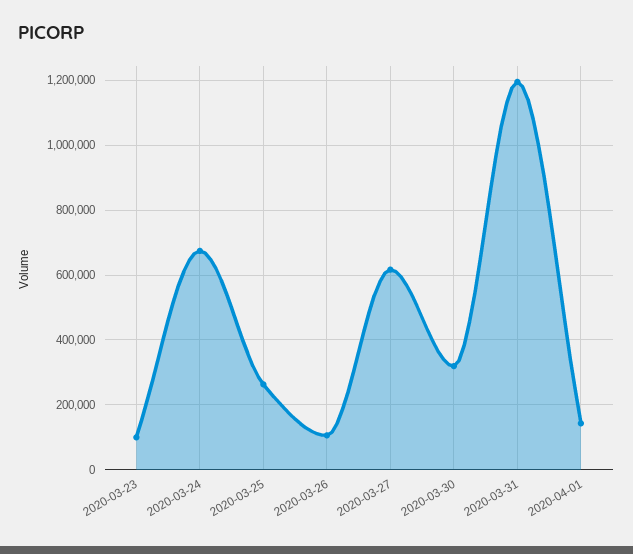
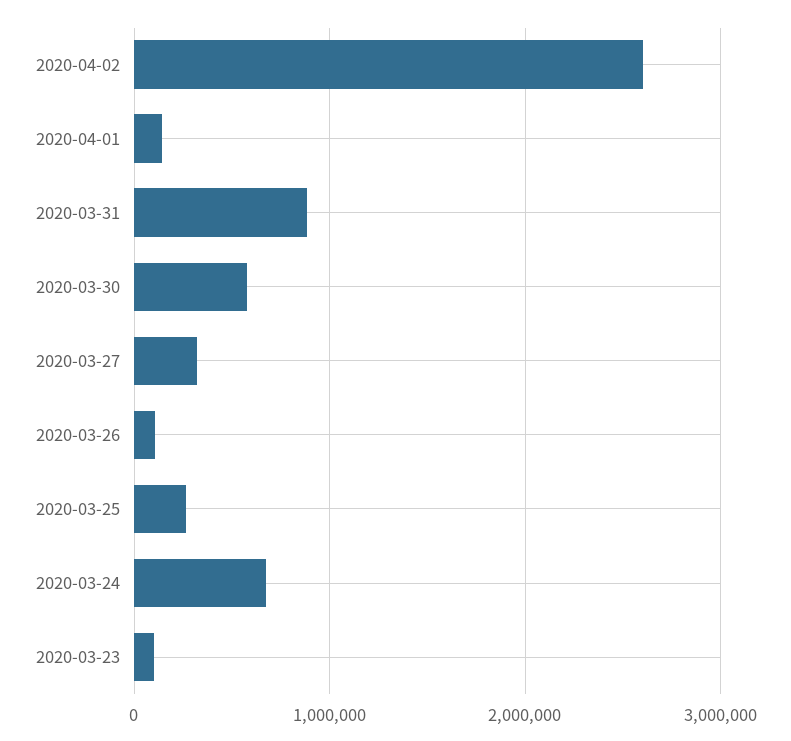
2020-03-27: 620000 -> 300000
2020-03-30: 320000 -> 600000
2020-03-31: 1200000 -> 900000
2020-04-02: none -> 2600000

